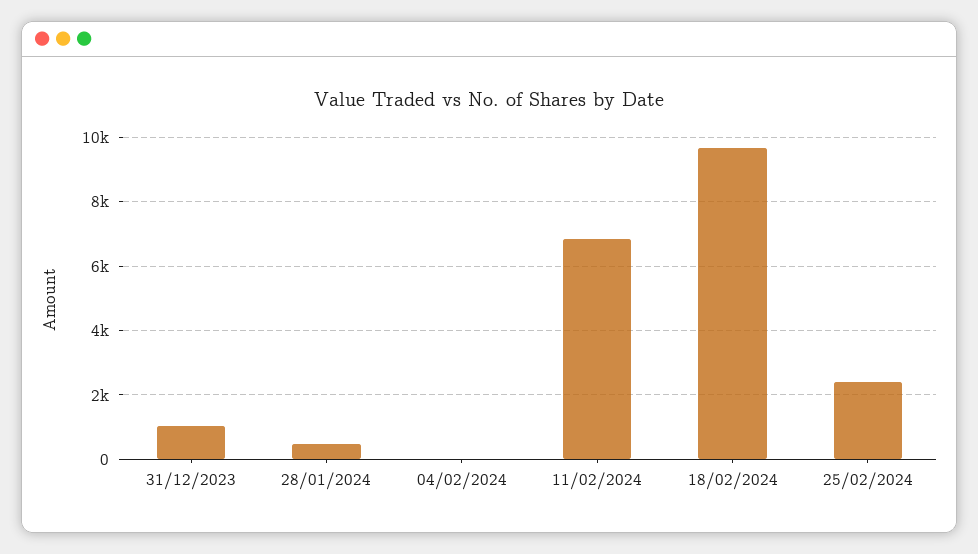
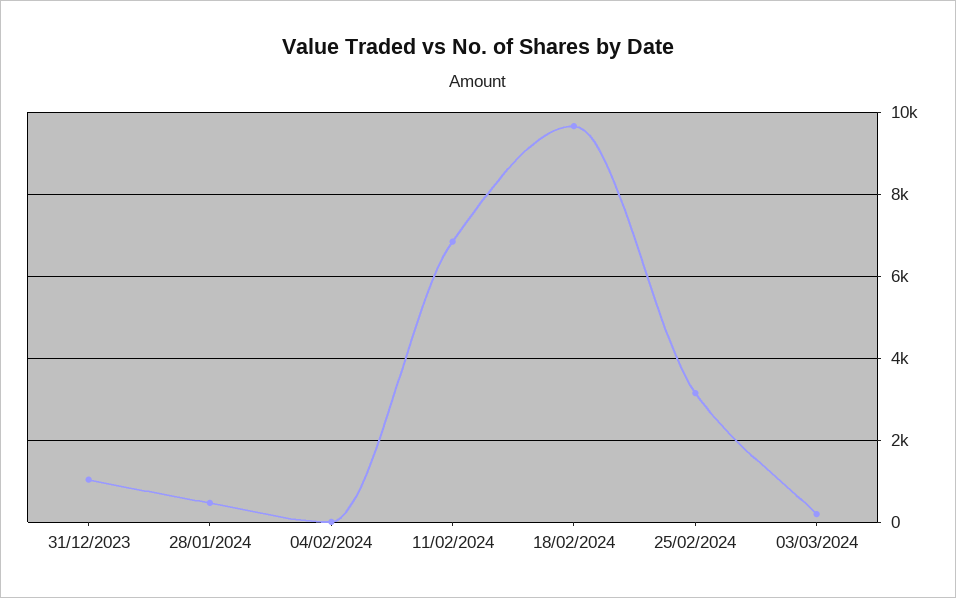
25/02/2024: 2400 -> 3200
03/03/2024: none -> 200

